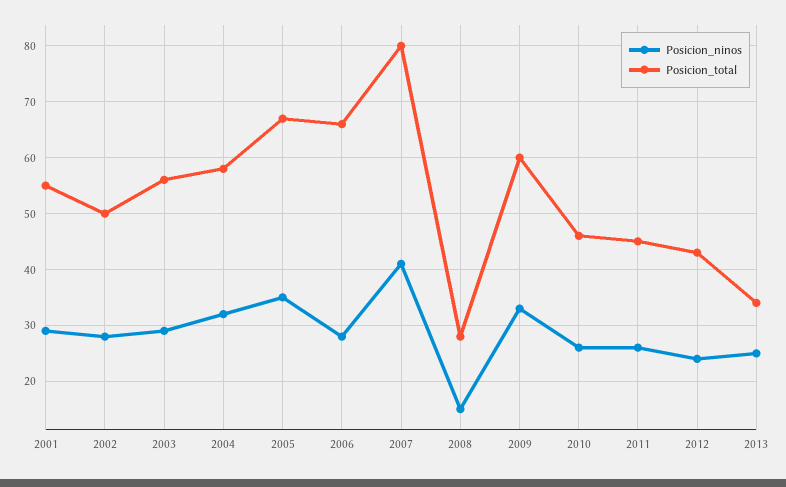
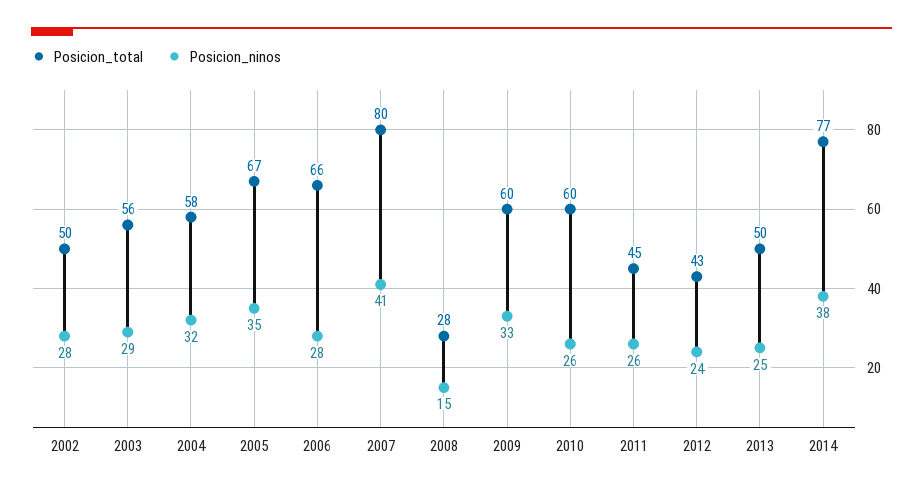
Posicion_ninos, 2001: 30 -> none
Posicion_total, 2001: 55 -> none
Posicion_total, 2010: 45 -> 60
Posicion_total, 2013: 35 -> 50
Posicion_total, 2014: none -> 77
Posicion_ninos, 2014: none -> 38

